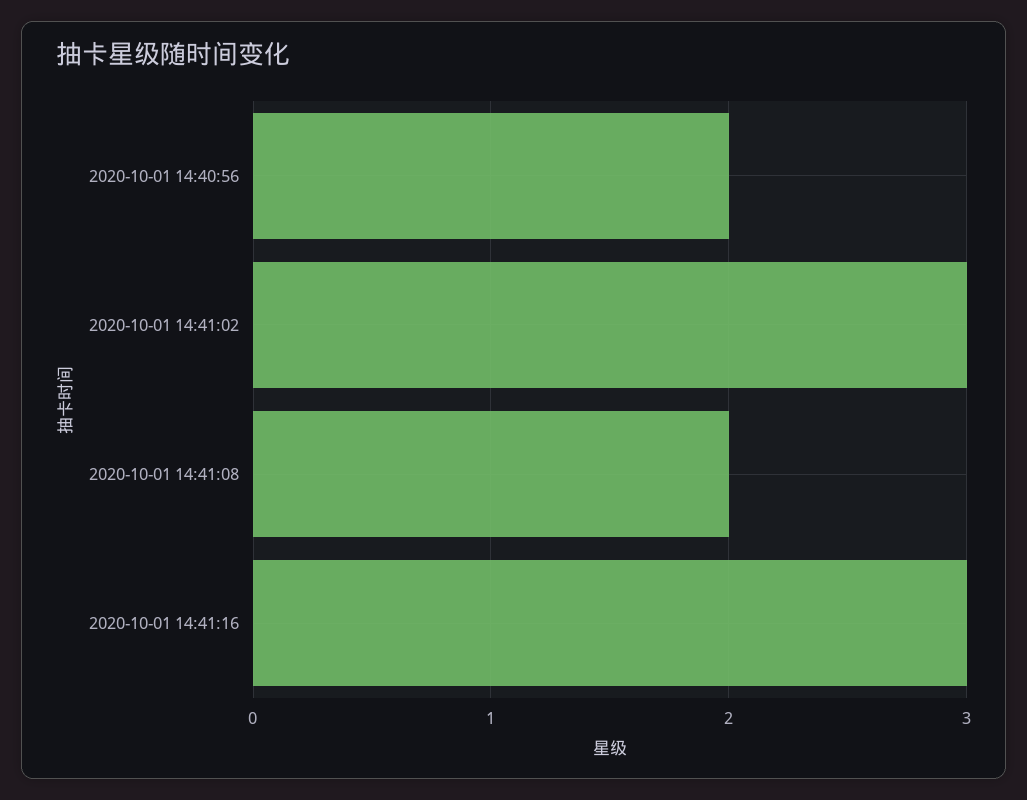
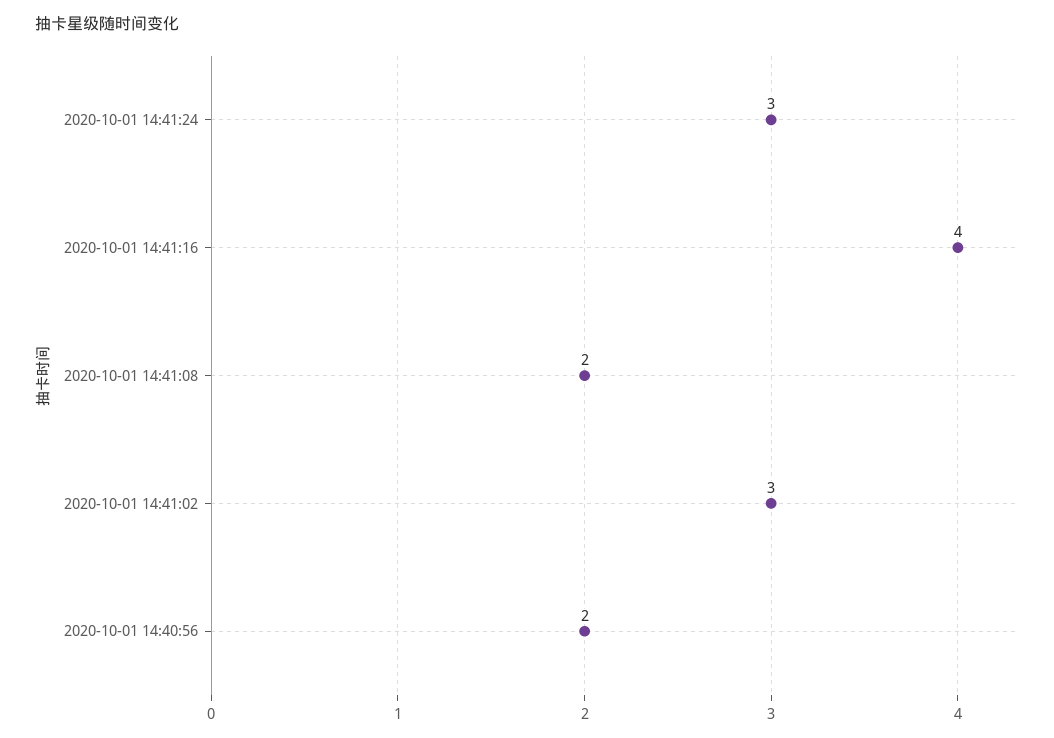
2020-10-01 14:41:16: 3 -> 4
2020-10-01 14:41:24: none -> 3

